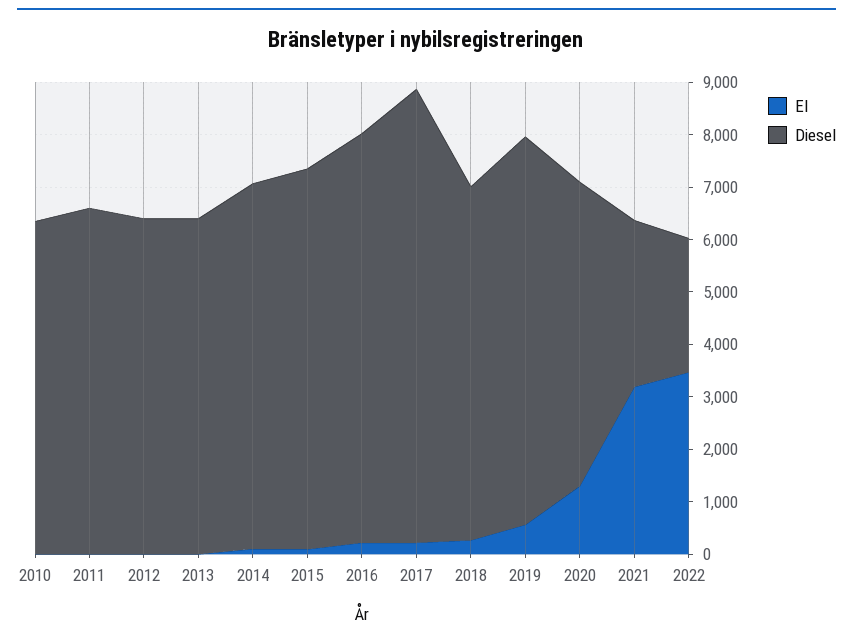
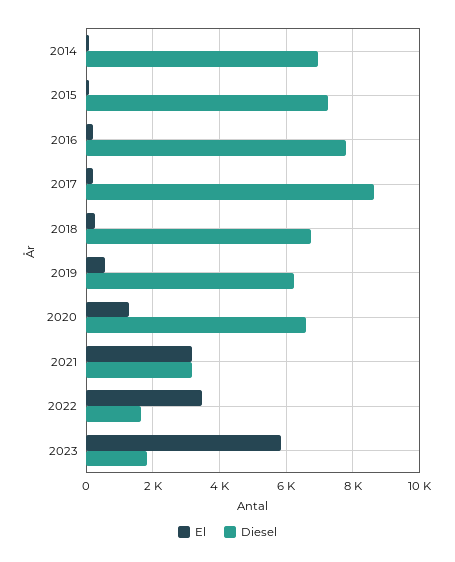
El, 2010: 0 -> none
Diesel, 2010: 6400 -> none
El, 2011: 0 -> none
Diesel, 2011: 6600 -> none
El, 2012: 0 -> none
Diesel, 2012: 6400 -> none
El, 2013: 0 -> none
Diesel, 2013: 6400 -> none
Diesel, 2019: 7400 -> 6200
Diesel, 2020: 5800 -> 6600
Diesel, 2022: 2600 -> 1600
El, 2023: none -> 5800
Diesel, 2023: none -> 1800

